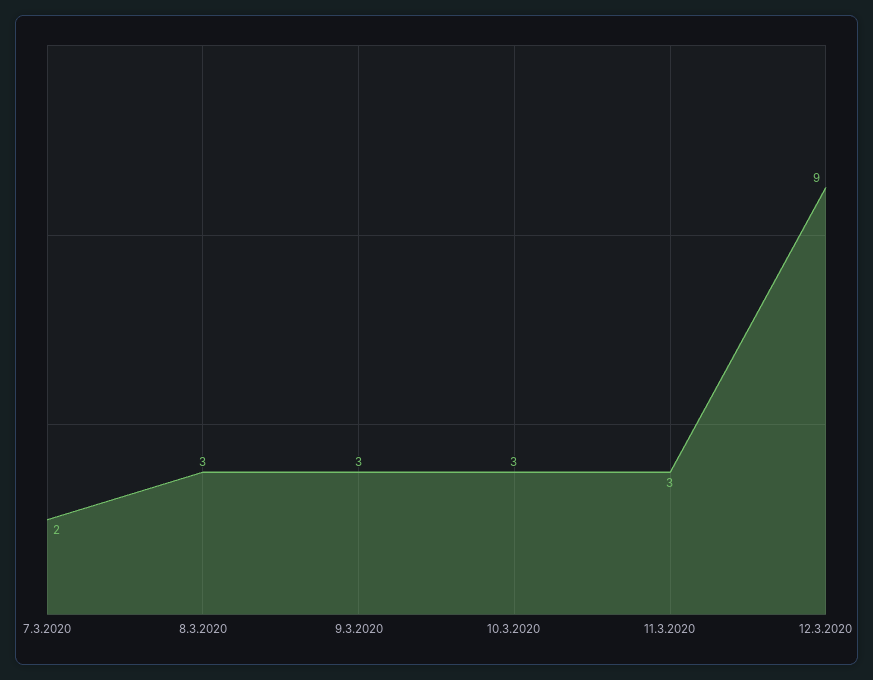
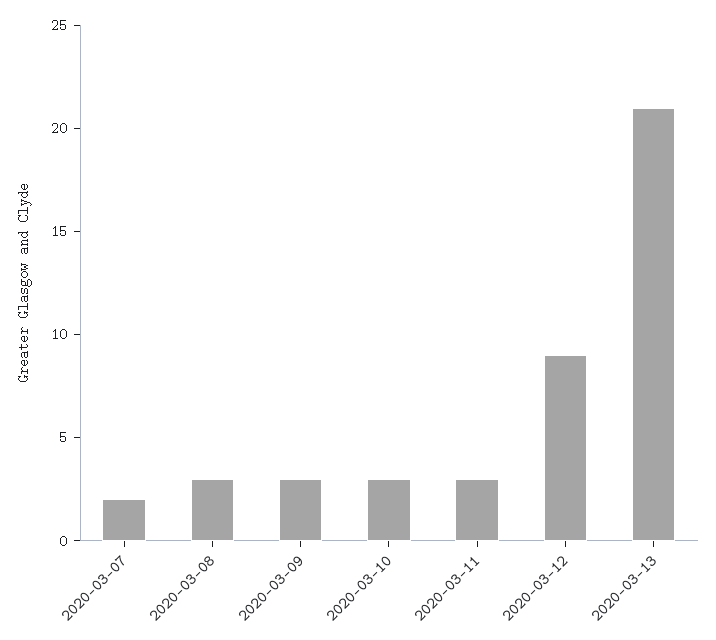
2020-03-13: none -> 21

